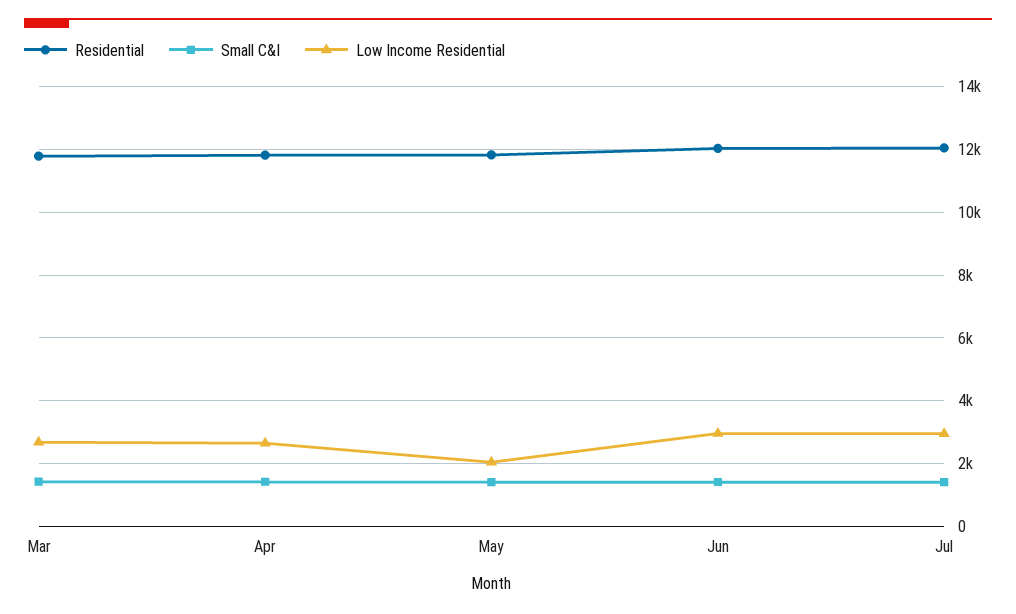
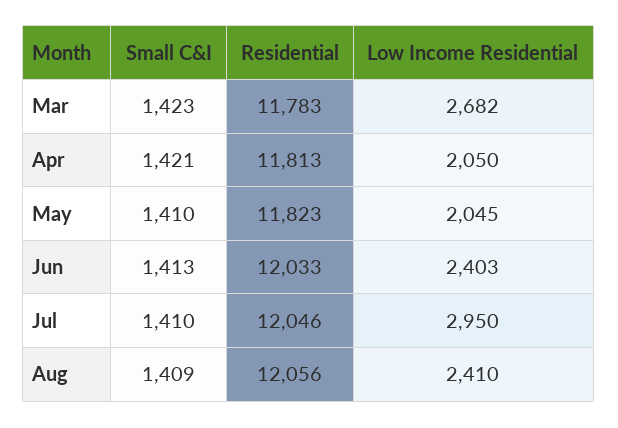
Low Income Residential, Apr: 2600 -> 2050
Low Income Residential, Jun: 3000 -> 2403
Small C&I, Aug: none -> 1409
Residential, Aug: none -> 12056
Low Income Residential, Aug: none -> 2410

